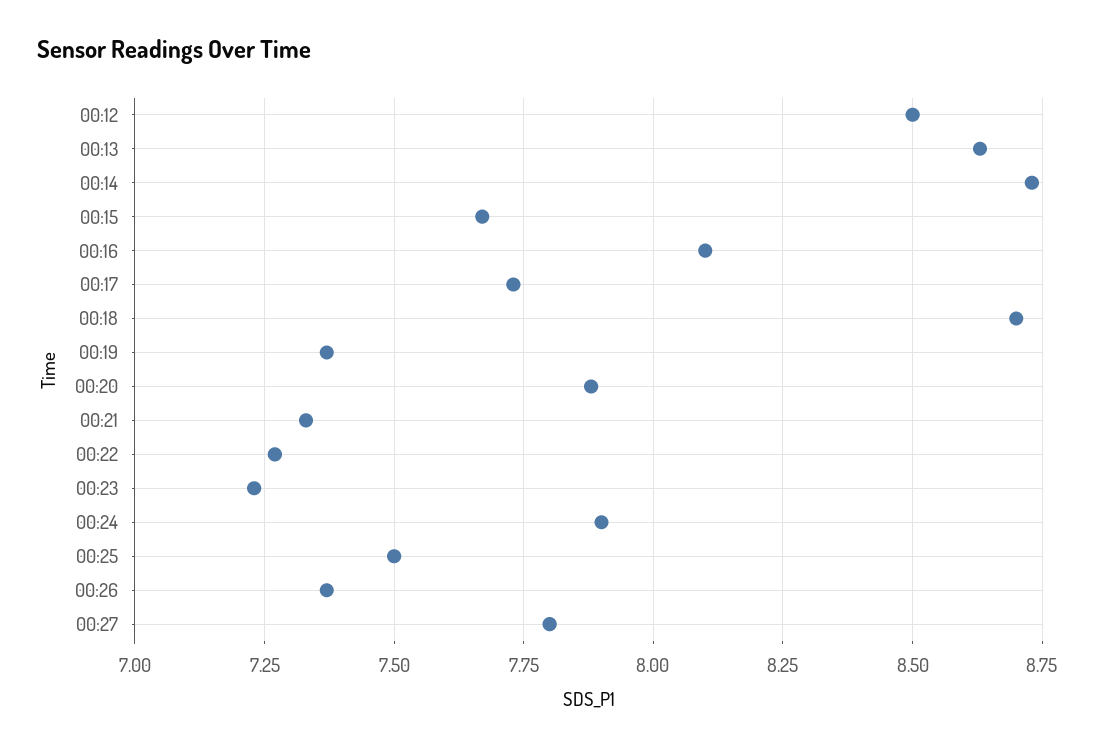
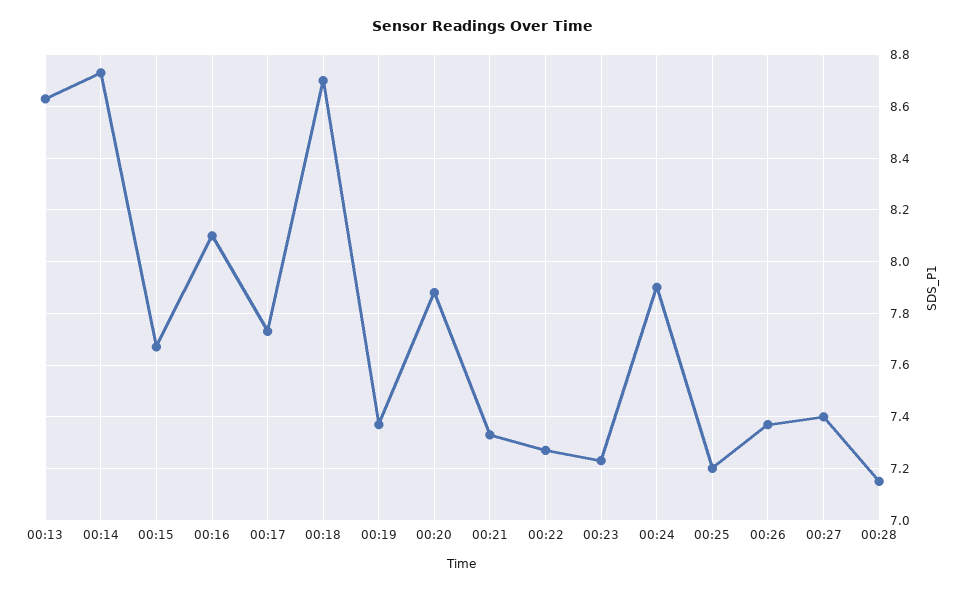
00:12: 8.5 -> none
00:25: 7.5 -> 7.2
00:27: 7.8 -> 7.4
00:28: none -> 7.15

